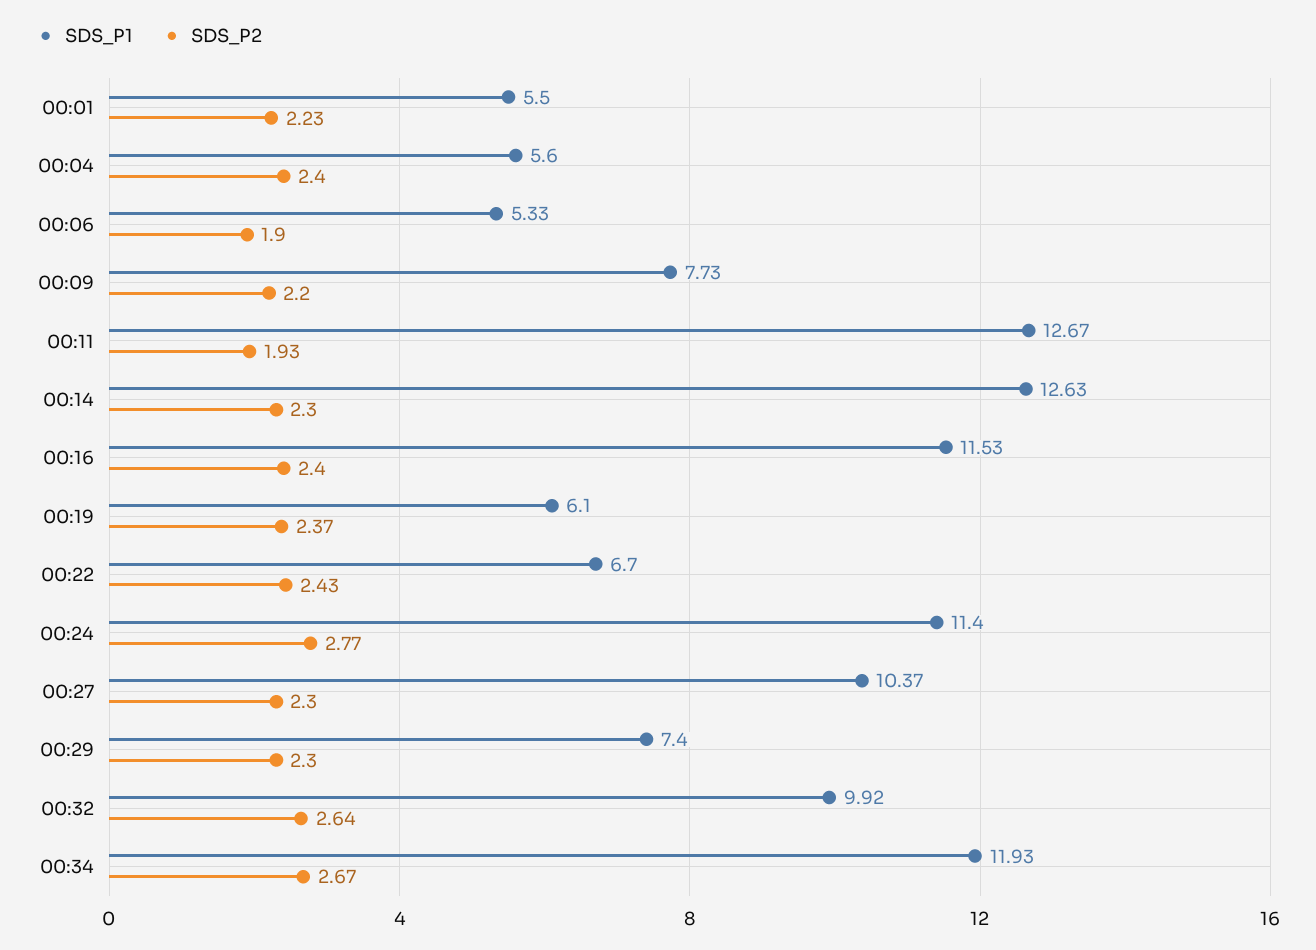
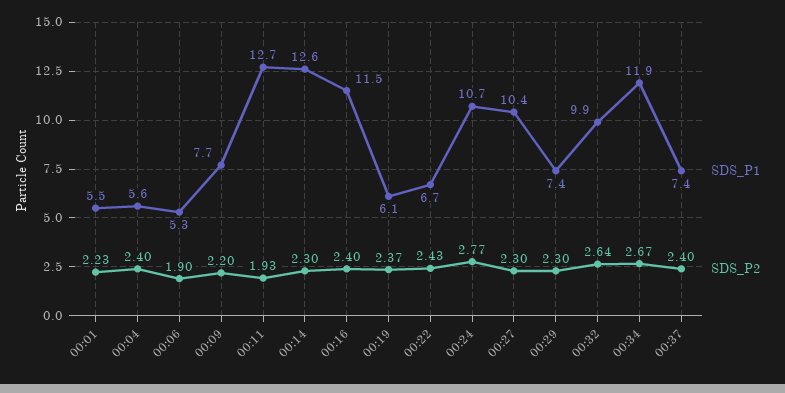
SDS_P1, 00:24: 11.4 -> 10.7
SDS_P1, 00:37: none -> 7.4
SDS_P2, 00:37: none -> 2.4

